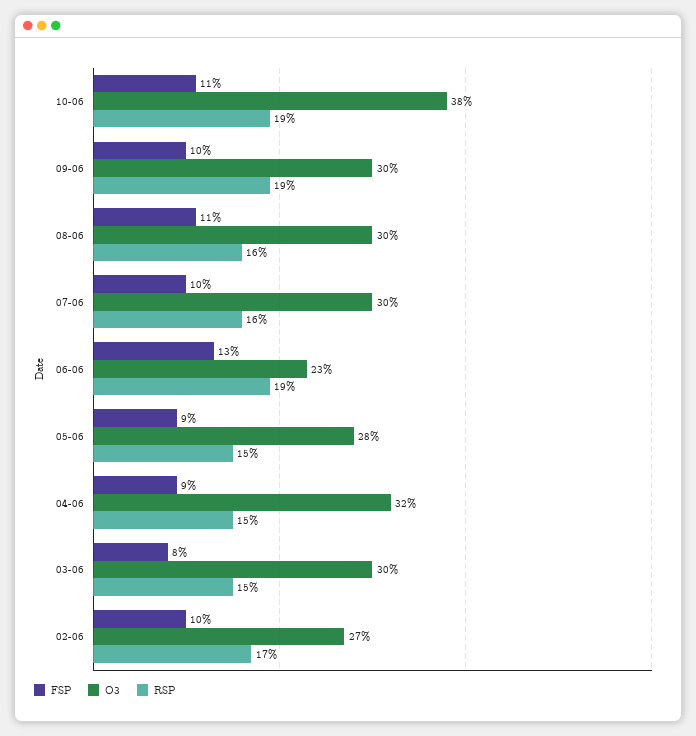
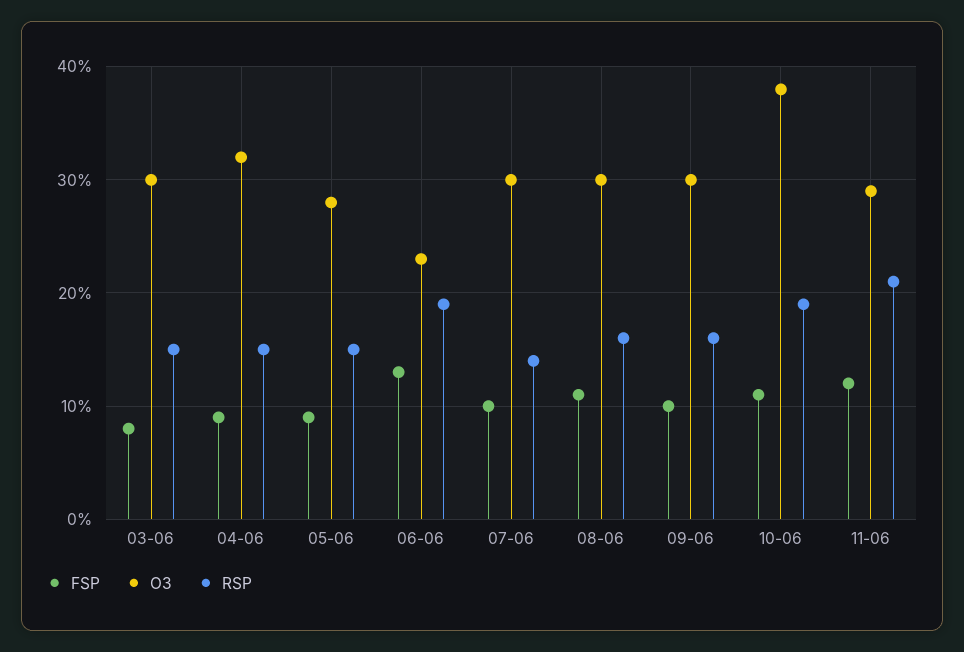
RSP, 09-06: 19 -> 16
RSP, 07-06: 16 -> 14
FSP, 02-06: 10 -> none
O3, 02-06: 27 -> none
RSP, 02-06: 17 -> none
FSP, 11-06: none -> 12
O3, 11-06: none -> 29
RSP, 11-06: none -> 21

